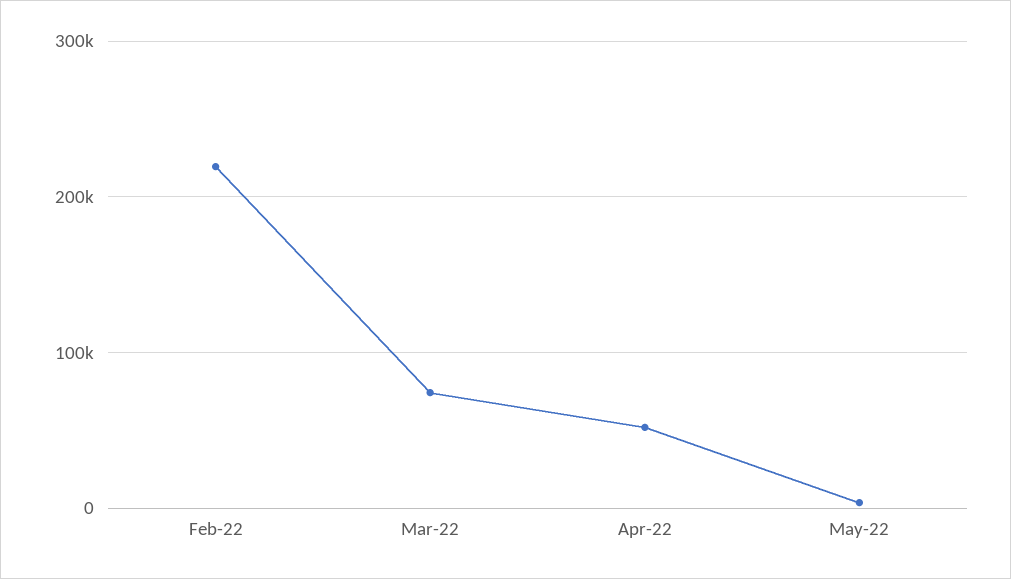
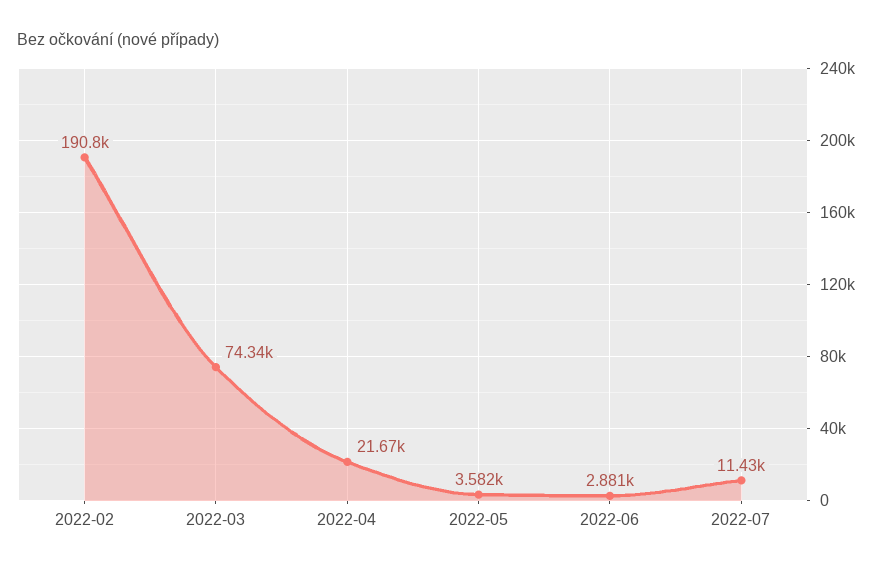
Feb-22: 220000 -> 190800
Apr-22: 50000 -> 21670
2022-06: none -> 2881
2022-07: none -> 11430

